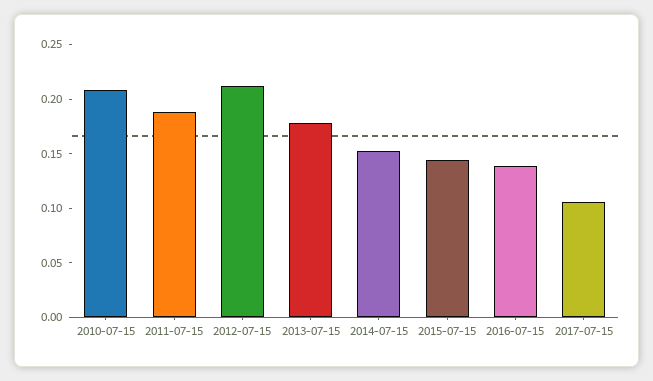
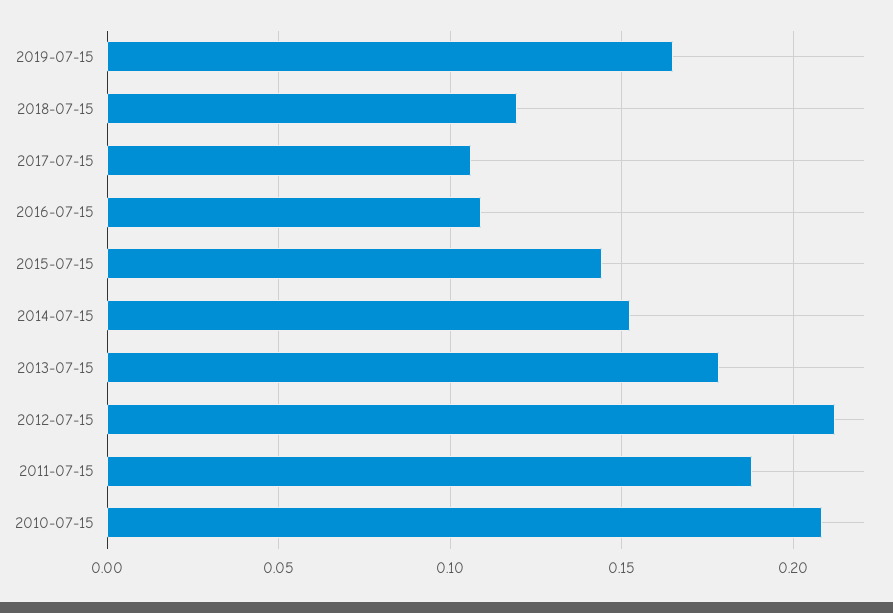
2016-07-15: 0.14 -> 0.11
2019-07-15: none -> 0.165
2018-07-15: none -> 0.12

